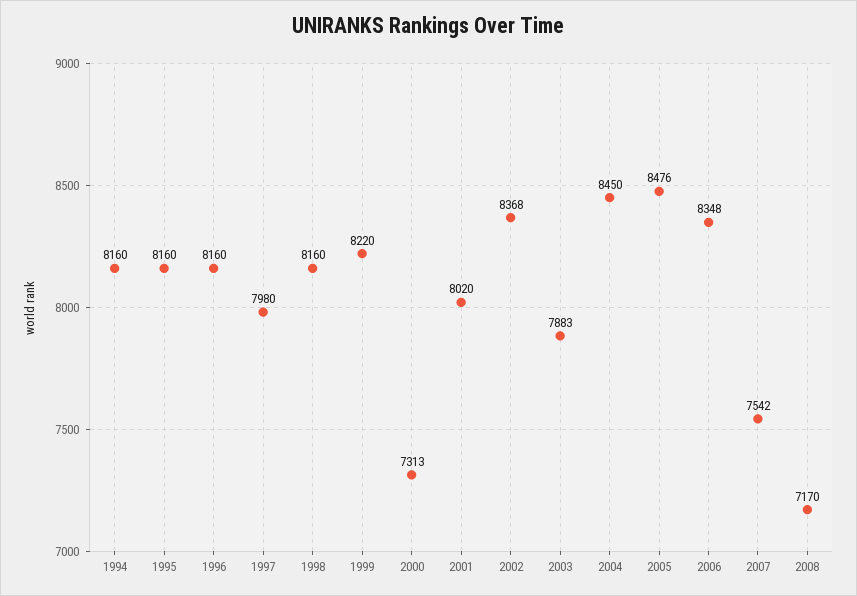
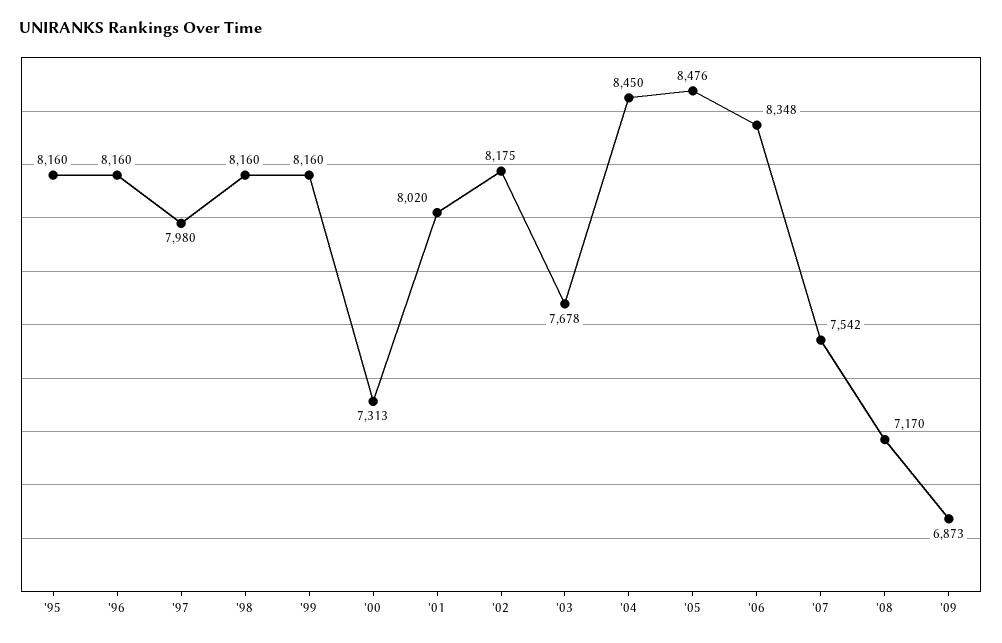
1994: 8160 -> none
1999: 8220 -> 8160
2002: 8368 -> 8175
2003: 7883 -> 7678
'09: none -> 6873

